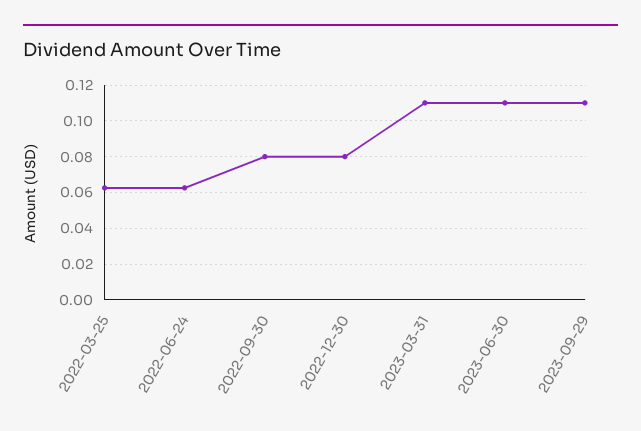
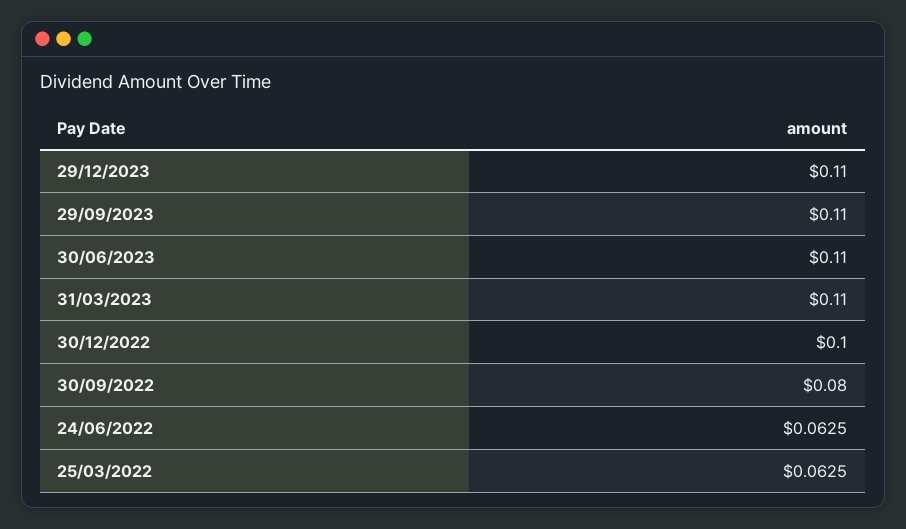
2022-12-30: 0.08 -> 0.1
29/12/2023: none -> 0.11

